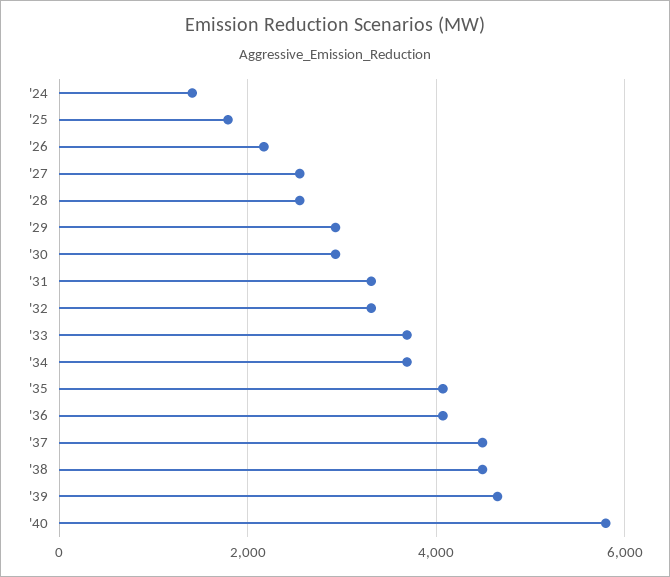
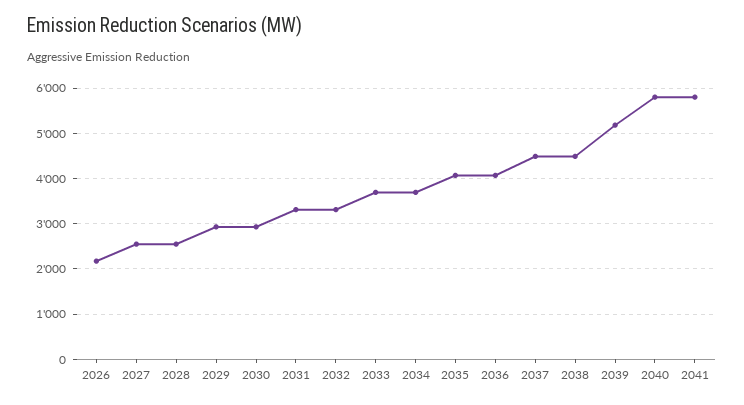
'24: 1400 -> none
'25: 1800 -> none
'39: 4600 -> 5200
2041: none -> 5800

